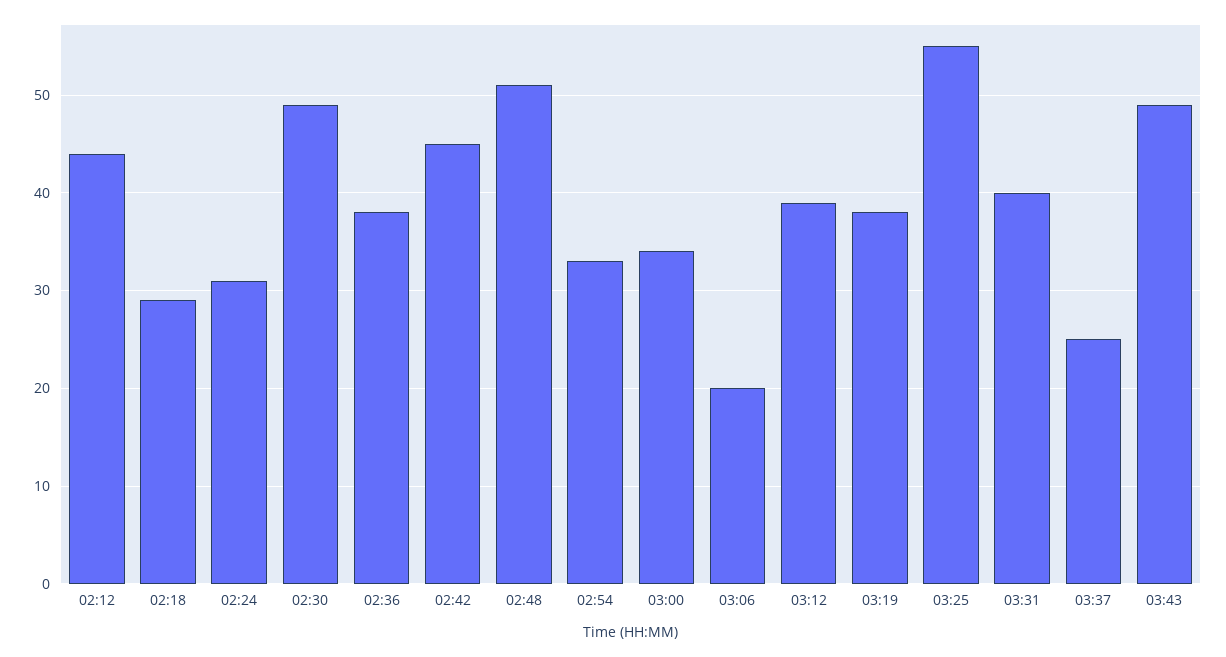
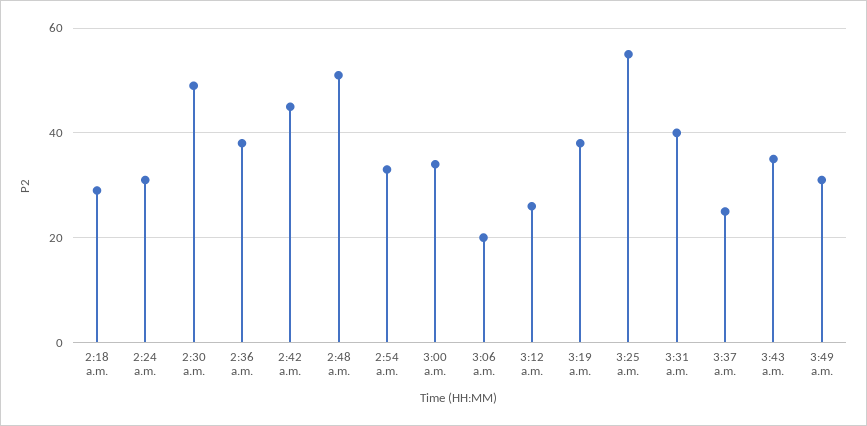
02:12: 44 -> none
03:12: 39 -> 25
03:43: 49 -> 35
3:49 a.m.: none -> 30

